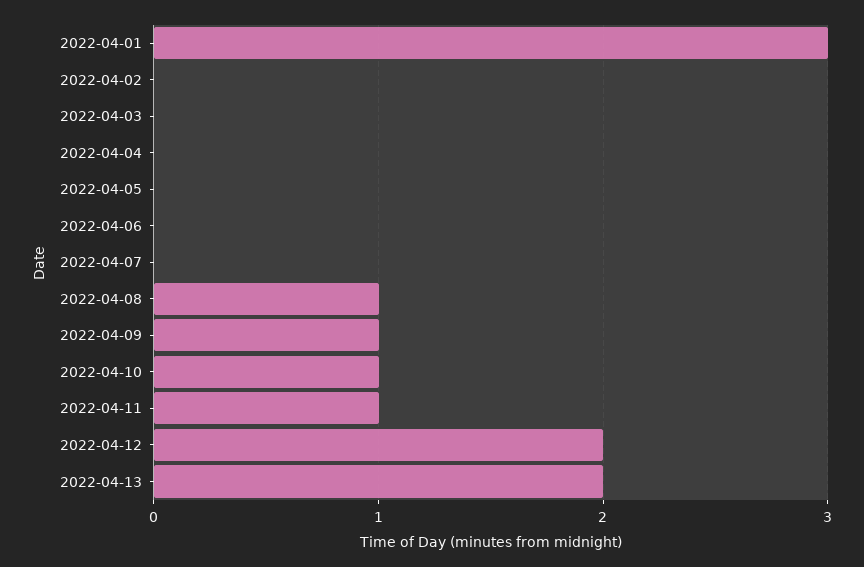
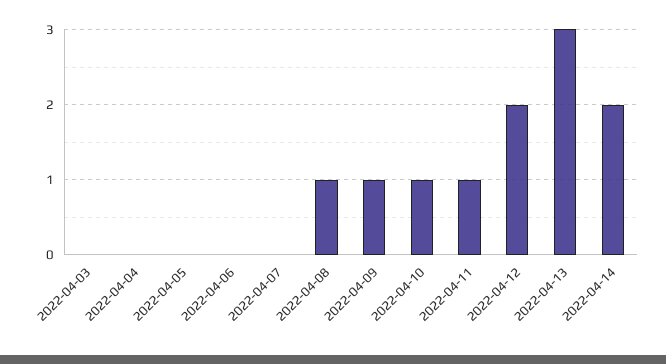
2022-04-01: 3 -> none
2022-04-02: 0 -> none
2022-04-13: 2 -> 3
2022-04-14: none -> 2

